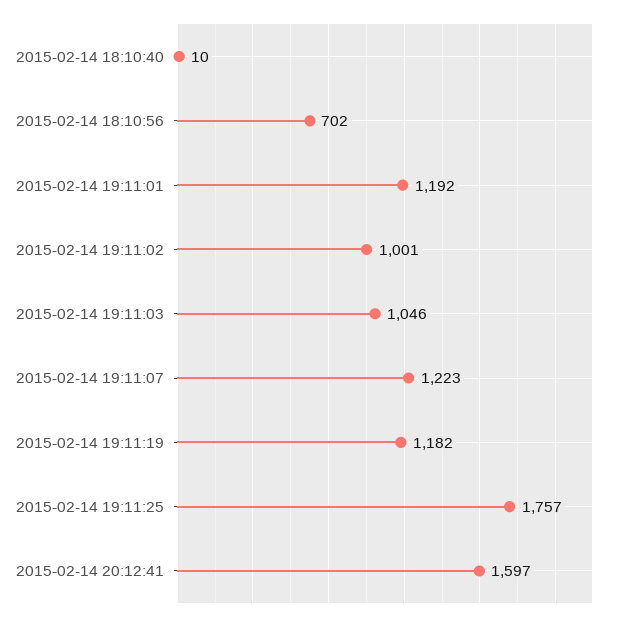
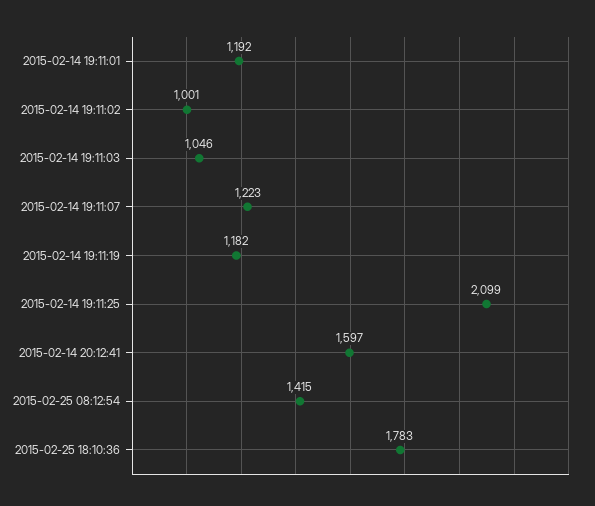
2015-02-14 18:10:40: 10 -> none
2015-02-14 18:10:56: 702 -> none
2015-02-14 19:11:25: 1757 -> 2099
2015-02-25 08:12:54: none -> 1415
2015-02-25 18:10:36: none -> 1783

